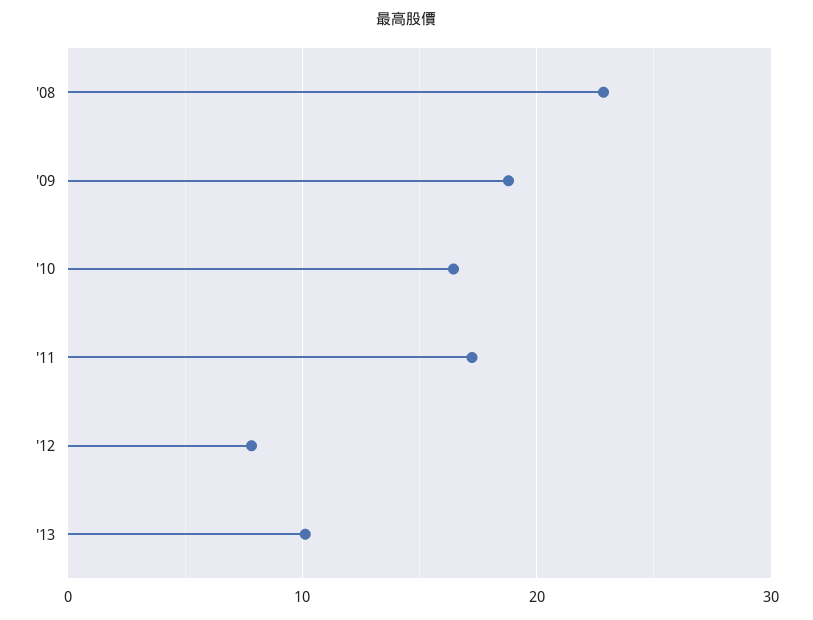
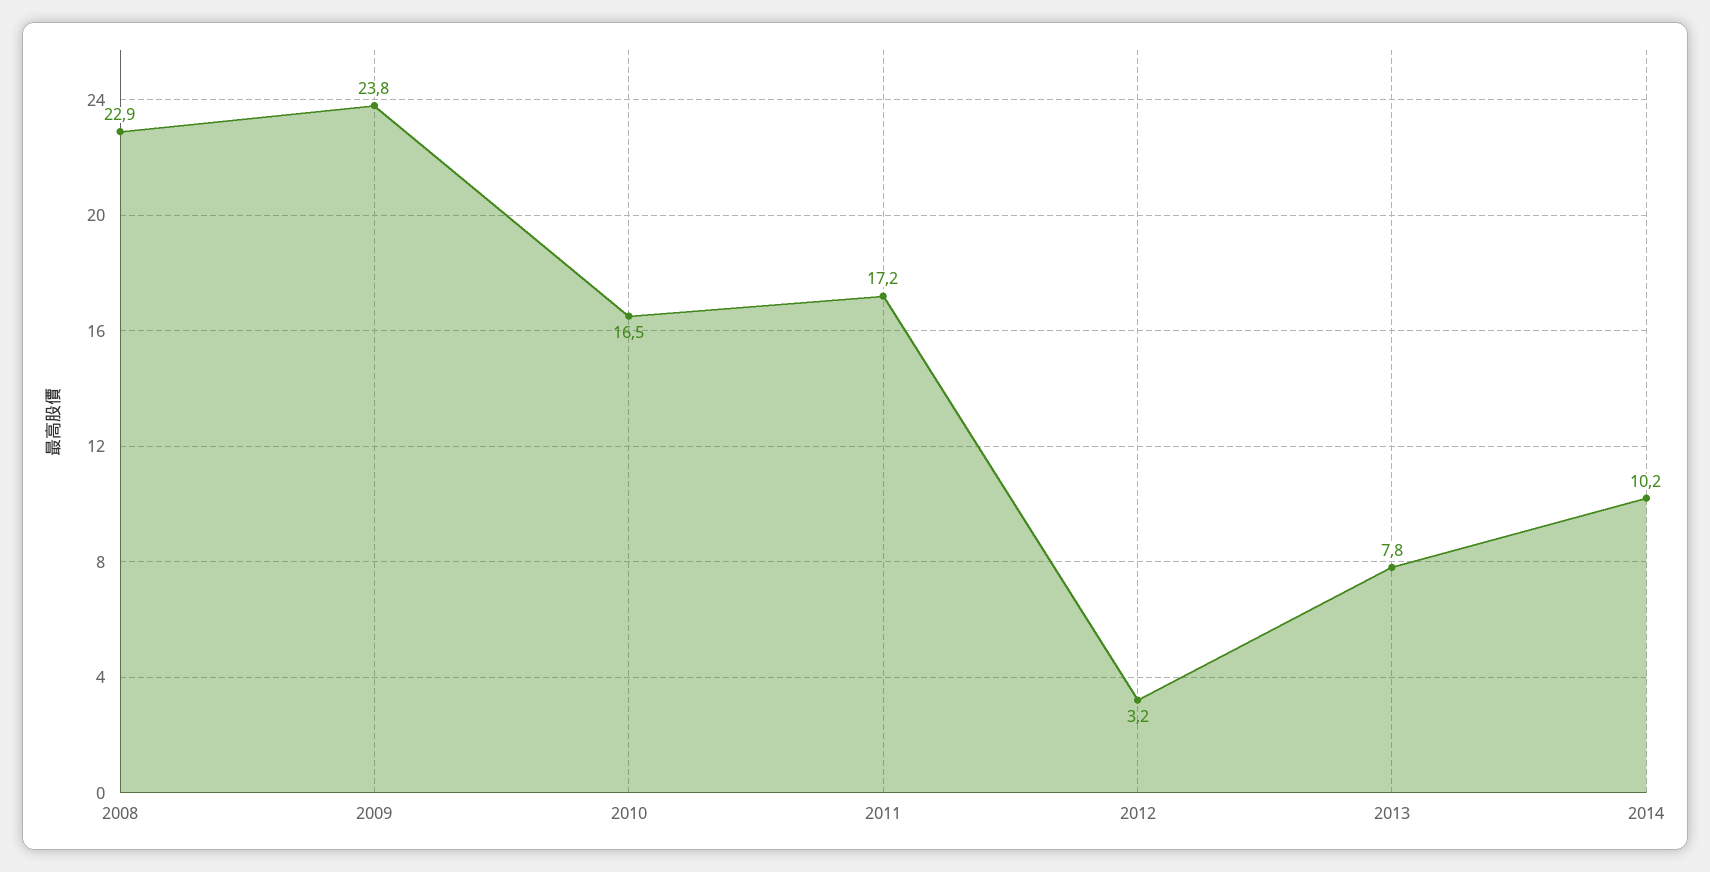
'09: 19 -> 23.8
'12: 8 -> 3.2
'13: 10 -> 7.8
2014: none -> 10.2

